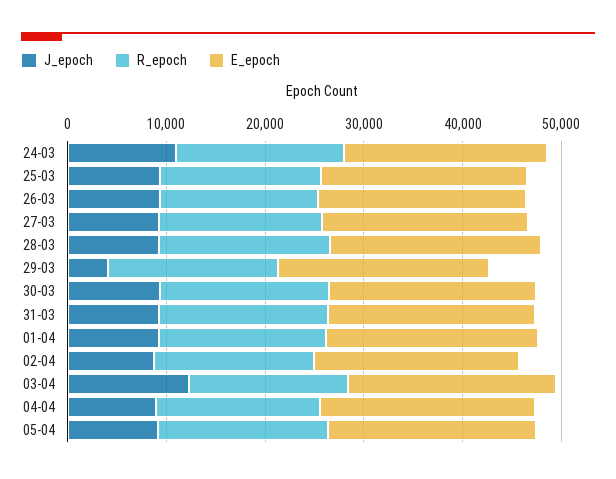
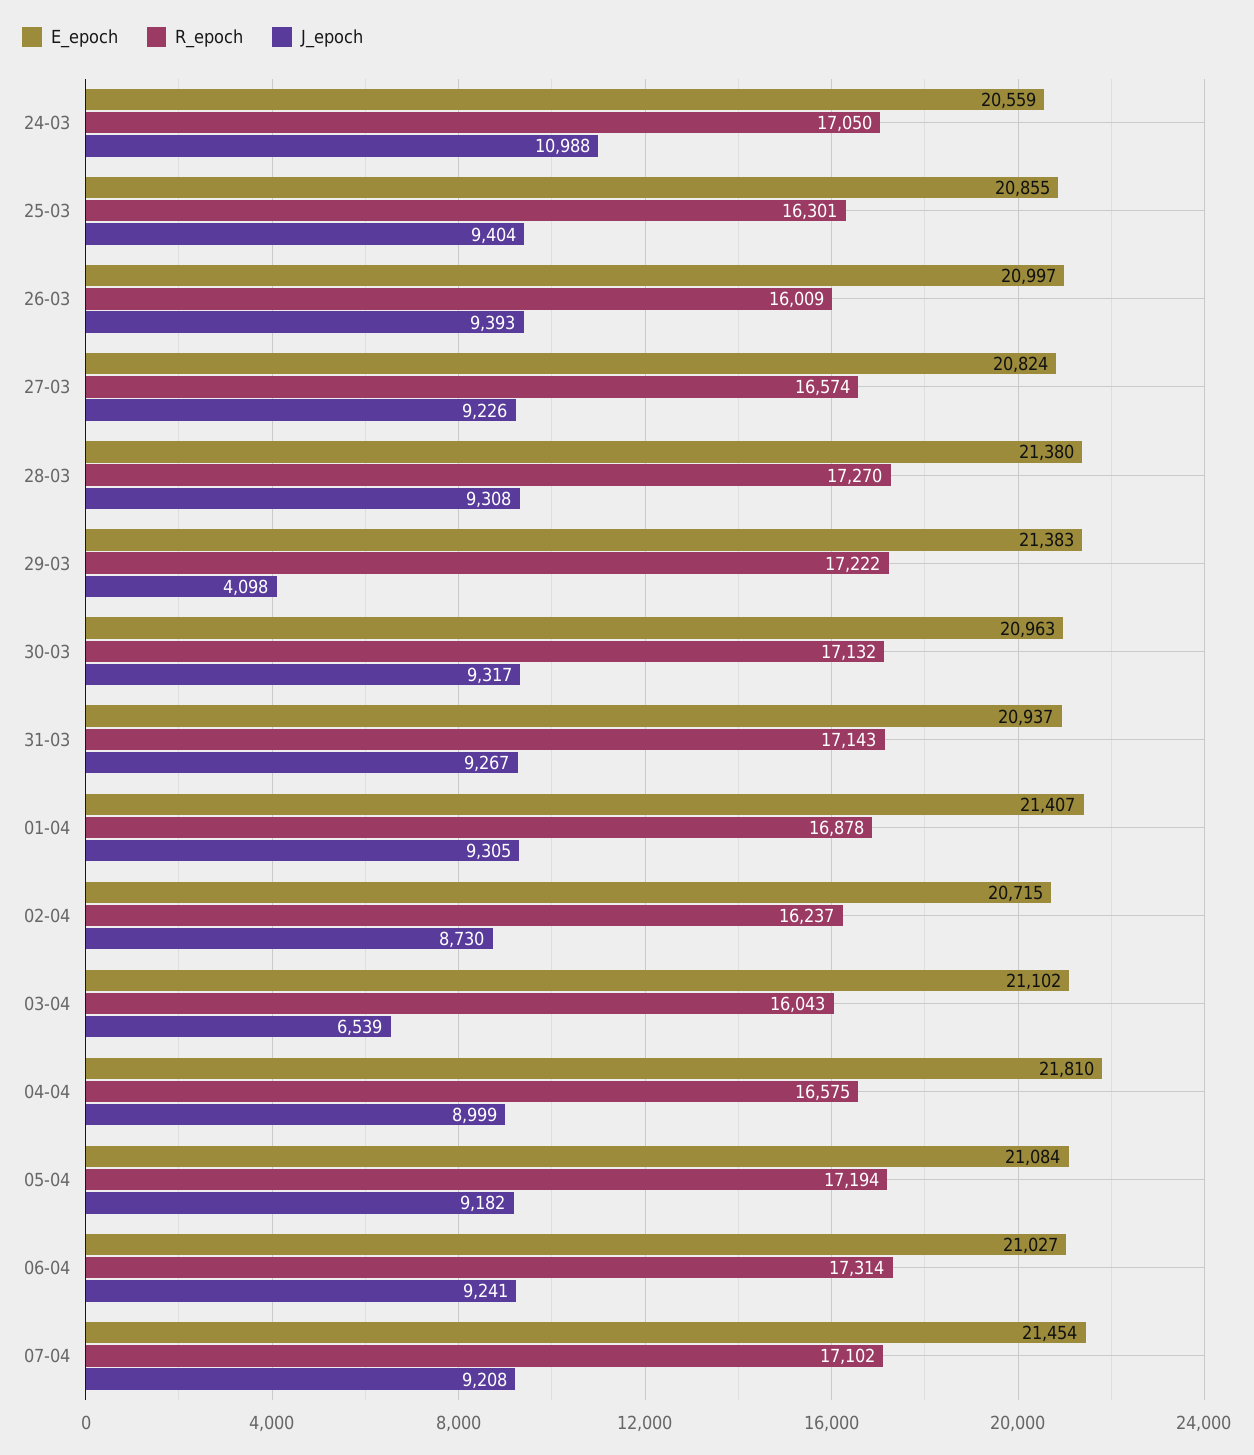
J_epoch, 03-04: 12000 -> 6539
E_epoch, 06-04: none -> 21027
R_epoch, 06-04: none -> 17314
J_epoch, 06-04: none -> 9241
E_epoch, 07-04: none -> 21454
R_epoch, 07-04: none -> 17102
J_epoch, 07-04: none -> 9208

